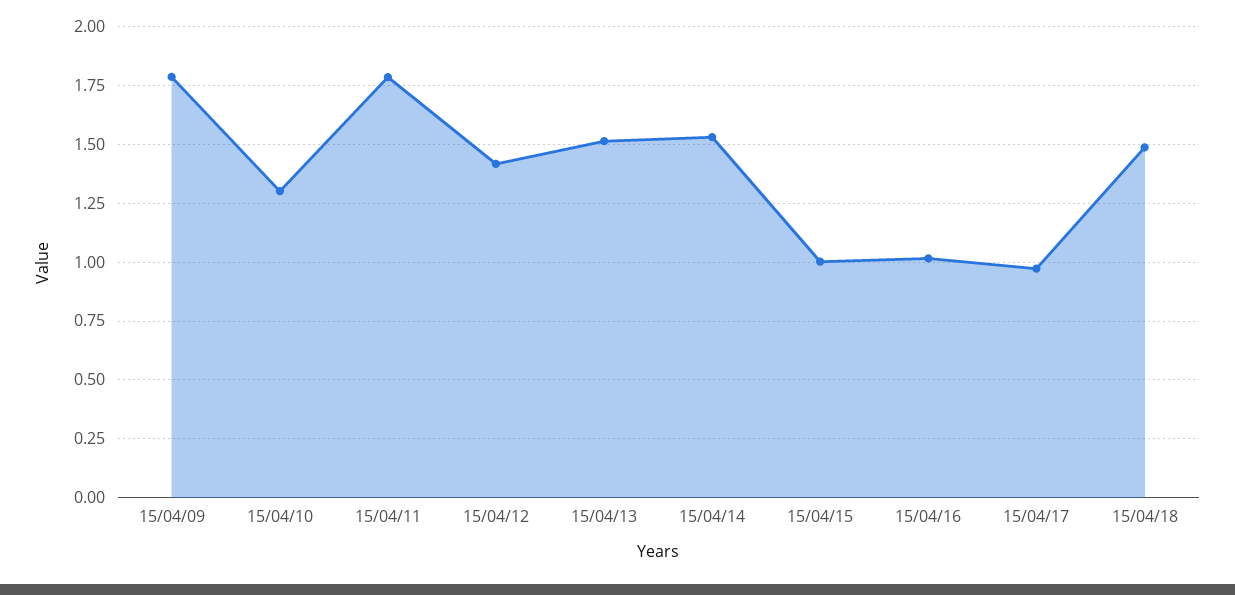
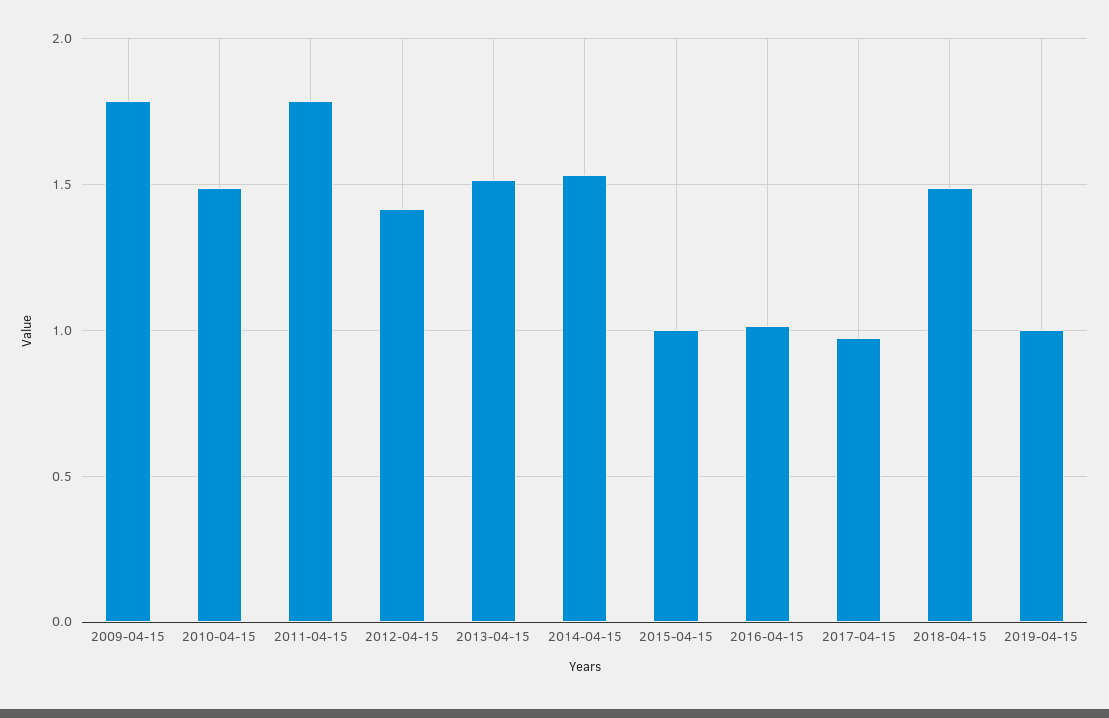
15/04/10: 1.3 -> 1.5
2019-04-15: none -> 1

